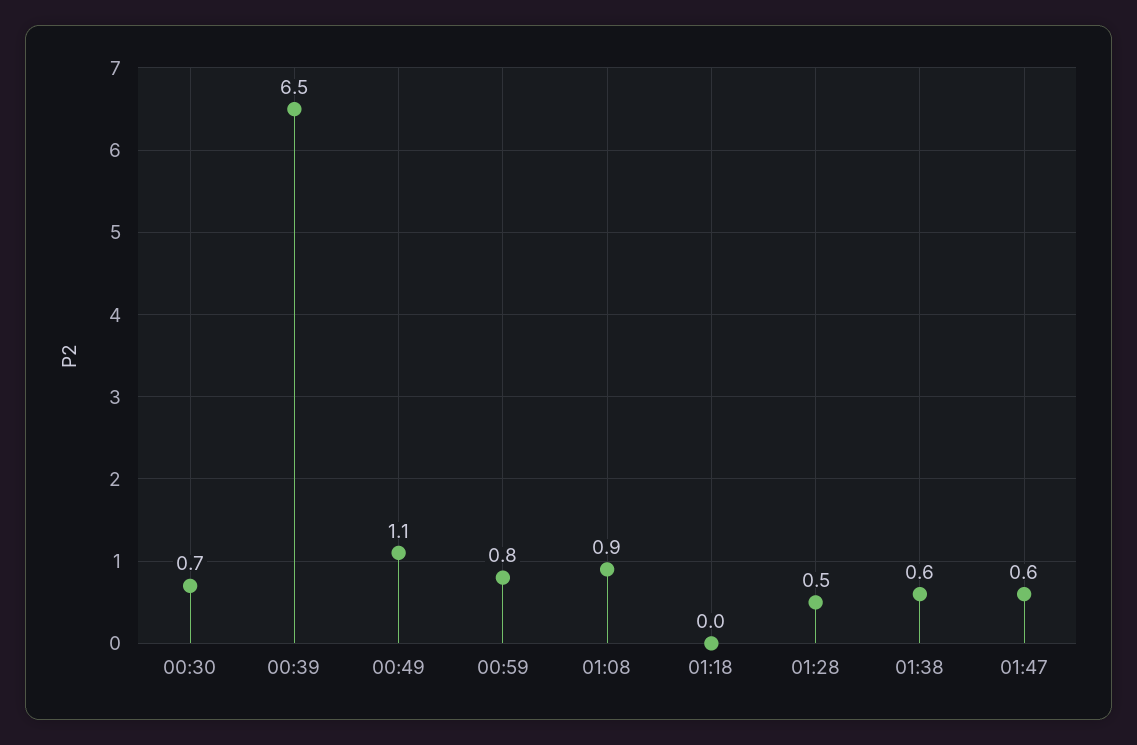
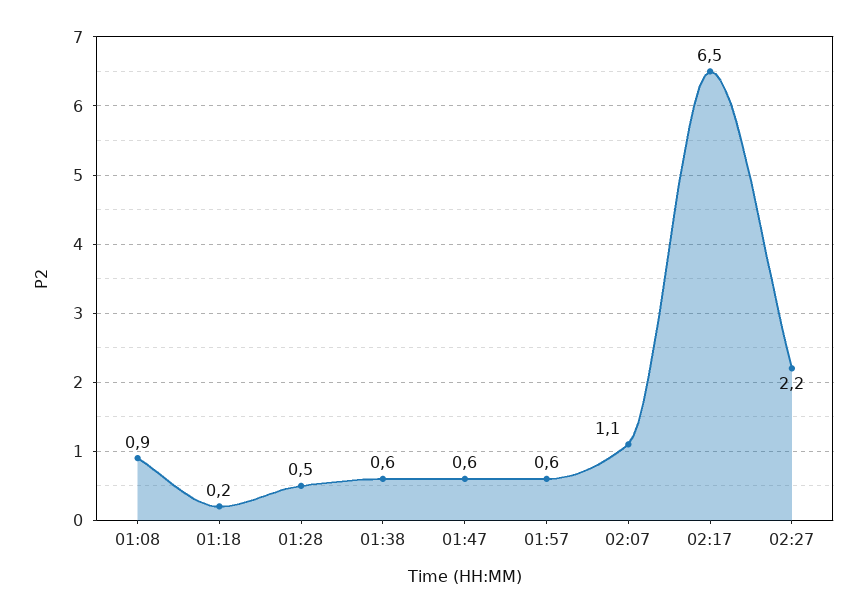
00:30: 0.7 -> none
00:39: 6.5 -> none
00:49: 1.1 -> none
00:59: 0.8 -> none
01:18: 0 -> 0.2
01:57: none -> 0.6
02:07: none -> 1.1
02:17: none -> 6.5
02:27: none -> 2.2

